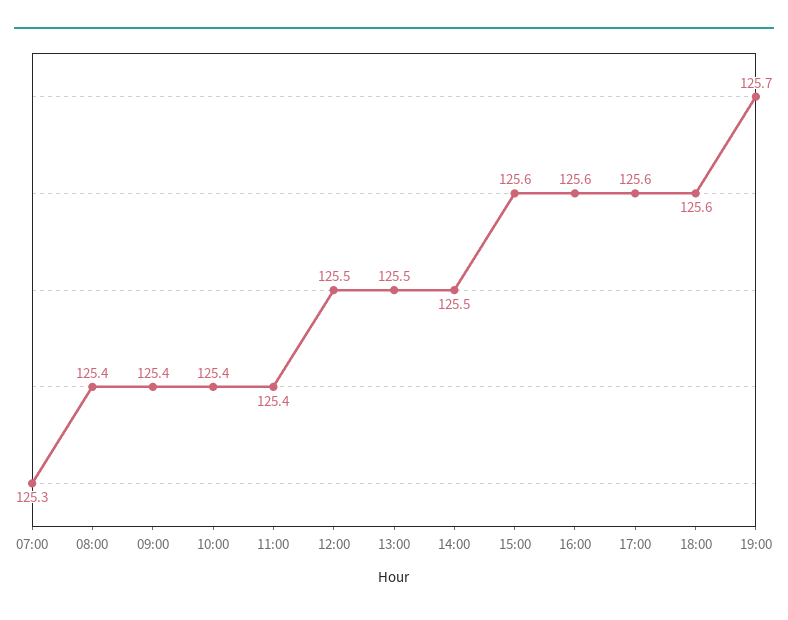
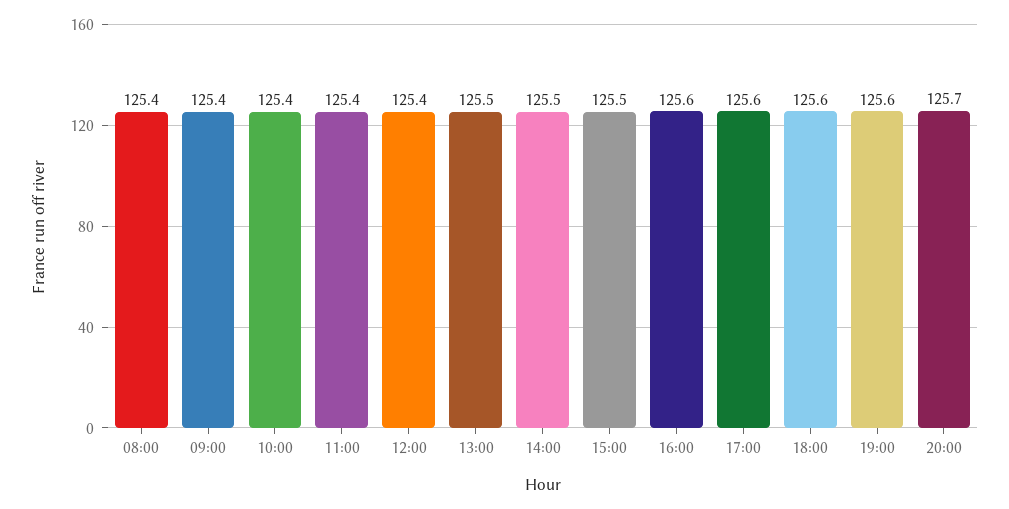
07:00: 125.3 -> none
12:00: 125.5 -> 125.4
15:00: 125.6 -> 125.5
19:00: 125.7 -> 125.6
20:00: none -> 125.7

